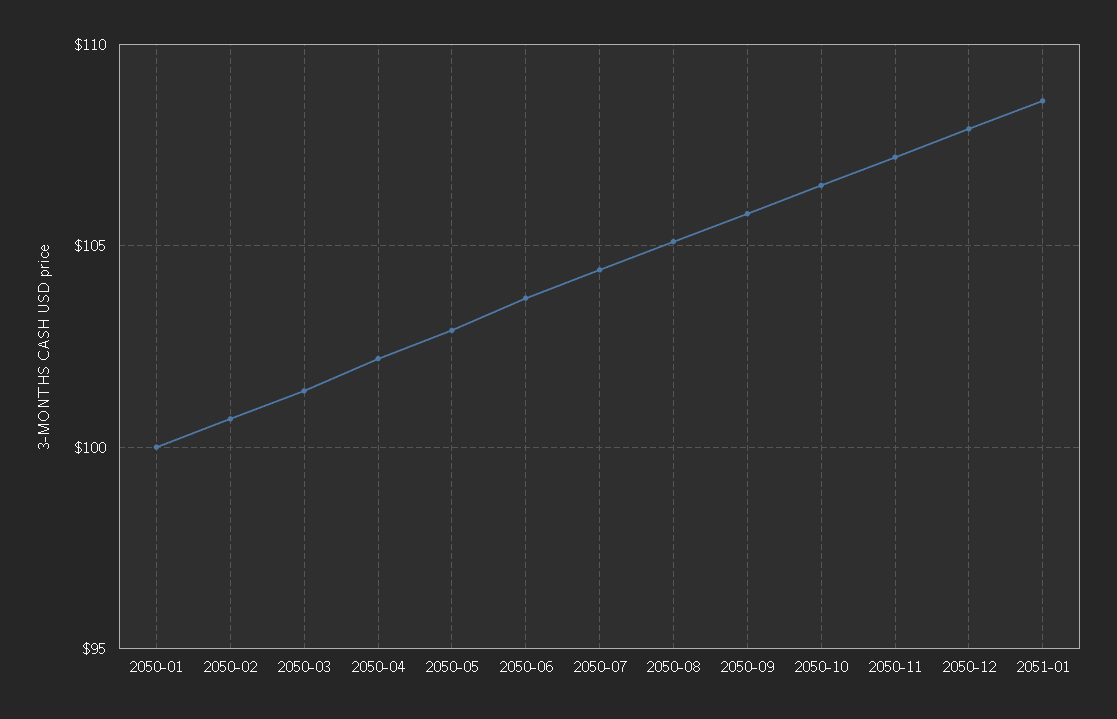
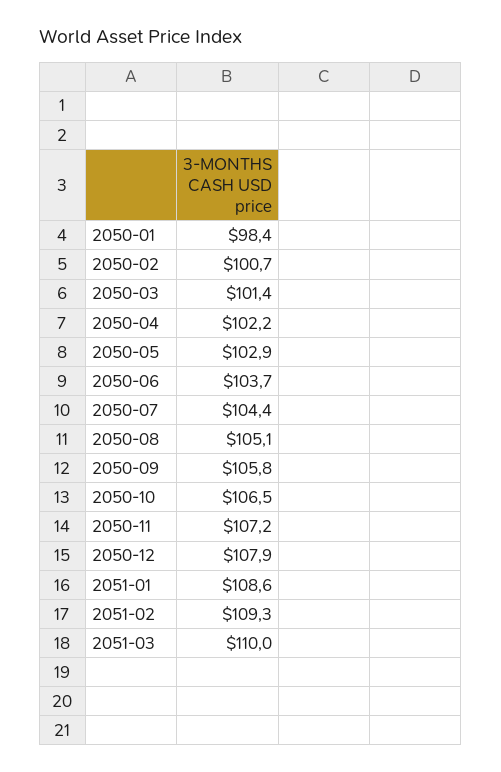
2050-01: 100 -> 98.4
2051-02: none -> 109.3
2051-03: none -> 110

